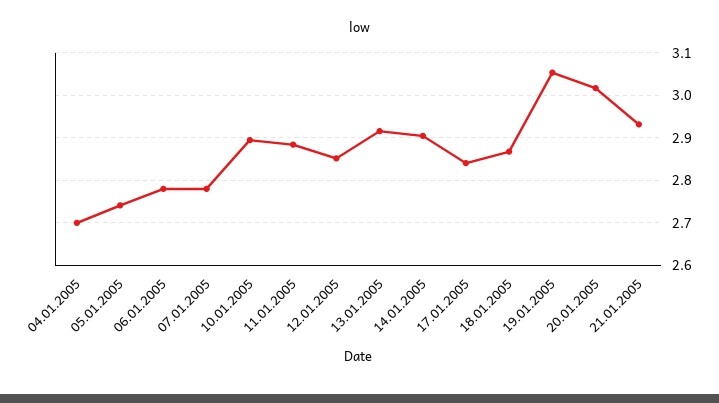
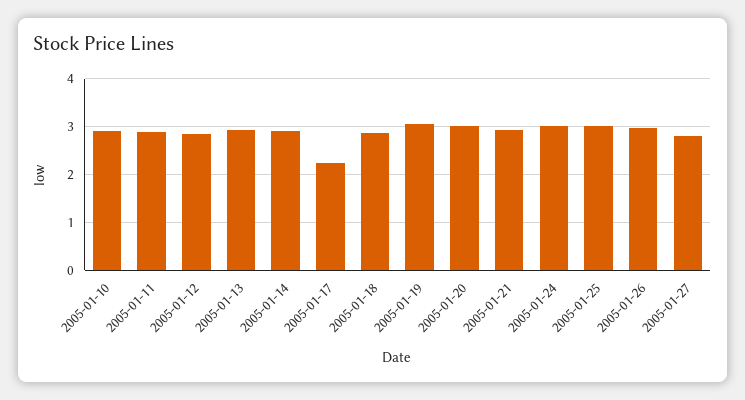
04.01.2005: 2.7 -> none
05.01.2005: 2.74 -> none
06.01.2005: 2.78 -> none
07.01.2005: 2.78 -> none
17.01.2005: 2.84 -> 2.2
2005-01-24: none -> 3
2005-01-25: none -> 3
2005-01-26: none -> 3
2005-01-27: none -> 2.8

